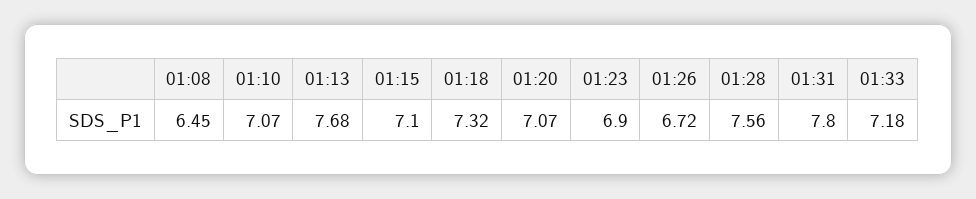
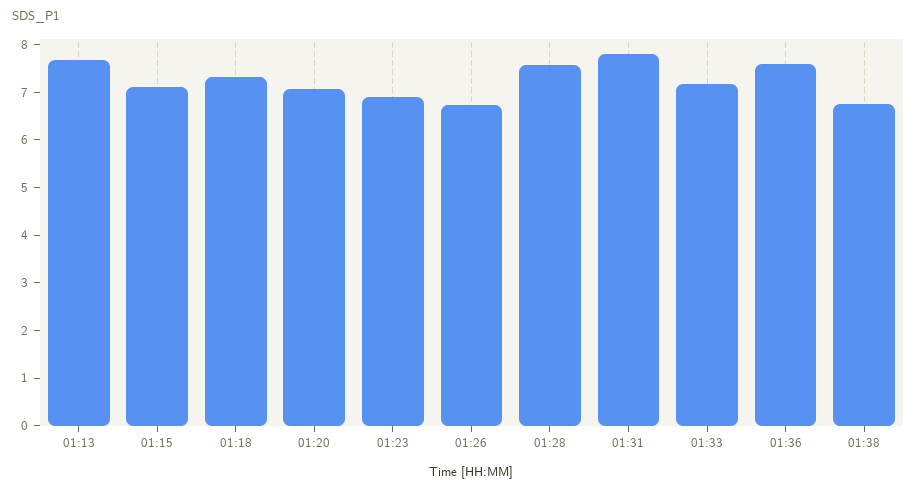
01:08: 6.45 -> none
01:10: 7.07 -> none
01:36: none -> 7.6
01:38: none -> 6.8

